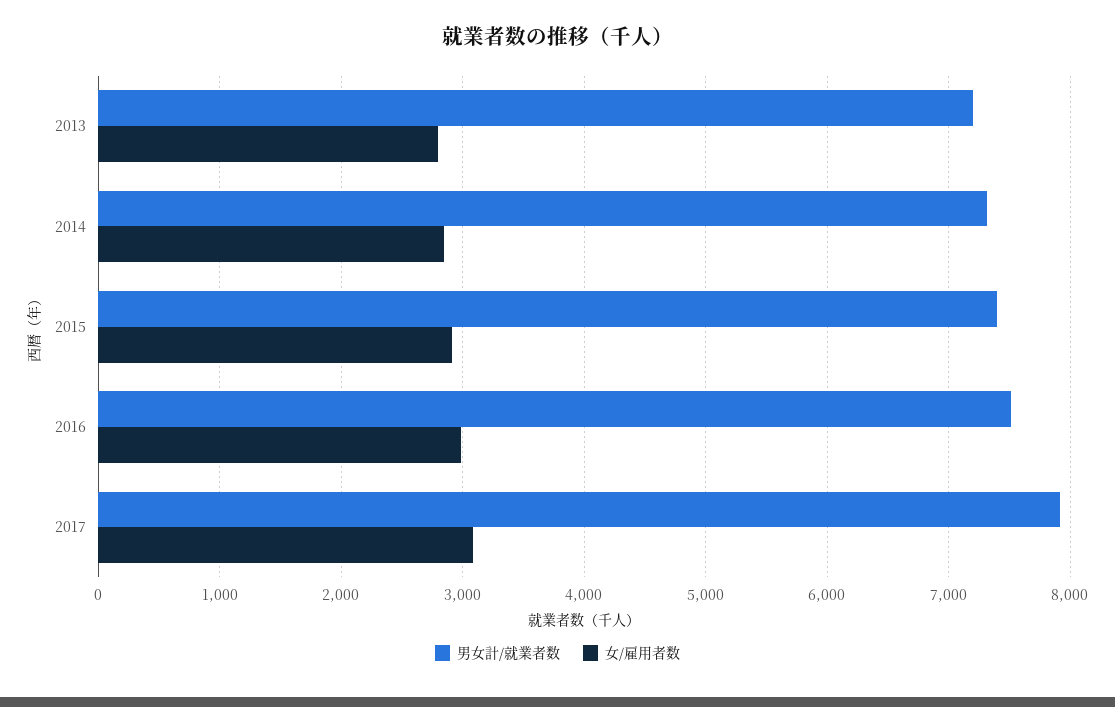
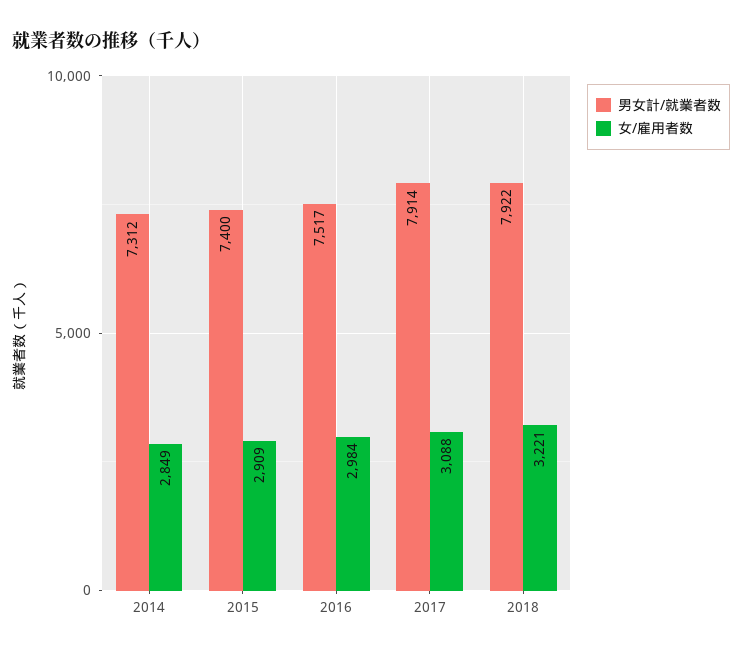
男女計/就業者数, 2013: 7200 -> none
女/雇用者数, 2013: 2800 -> none
男女計/就業者数, 2018: none -> 7922
女/雇用者数, 2018: none -> 3221

